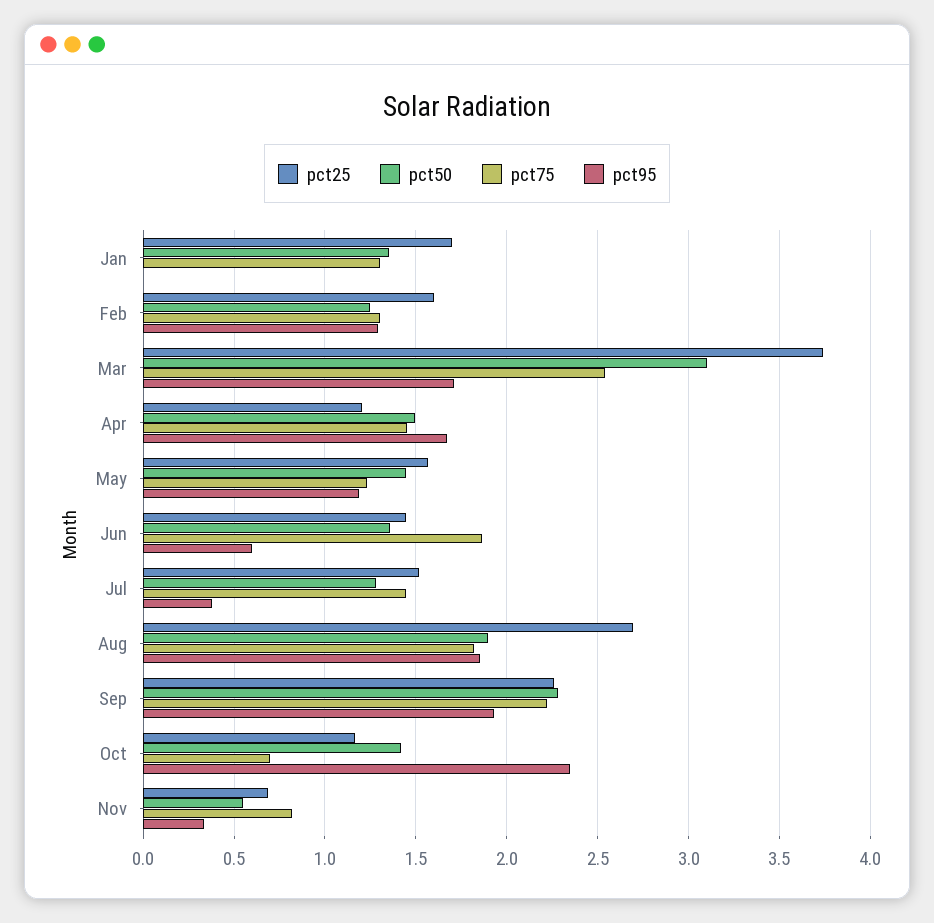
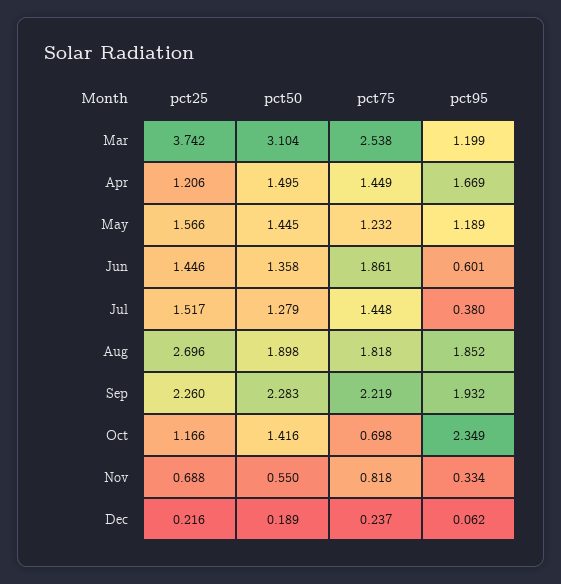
pct25, Jan: 1.7 -> none
pct50, Jan: 1.35 -> none
pct75, Jan: 1.3 -> none
pct95, Jan: 0 -> none
pct25, Feb: 1.6 -> none
pct50, Feb: 1.25 -> none
pct75, Feb: 1.3 -> none
pct95, Feb: 1.3 -> none
pct95, Mar: 1.7 -> 1.199
pct25, Dec: none -> 0.216
pct50, Dec: none -> 0.189
pct75, Dec: none -> 0.237
pct95, Dec: none -> 0.062

